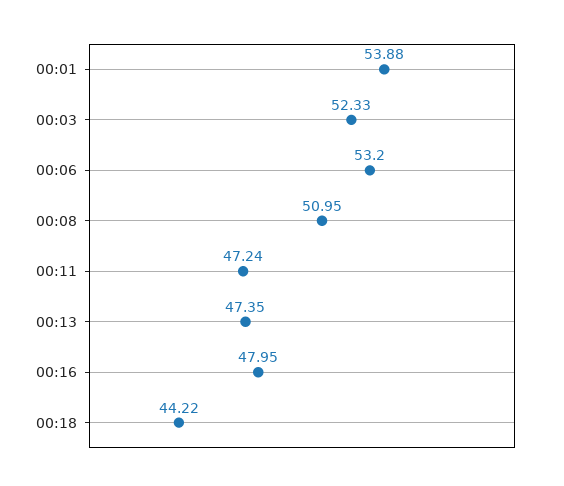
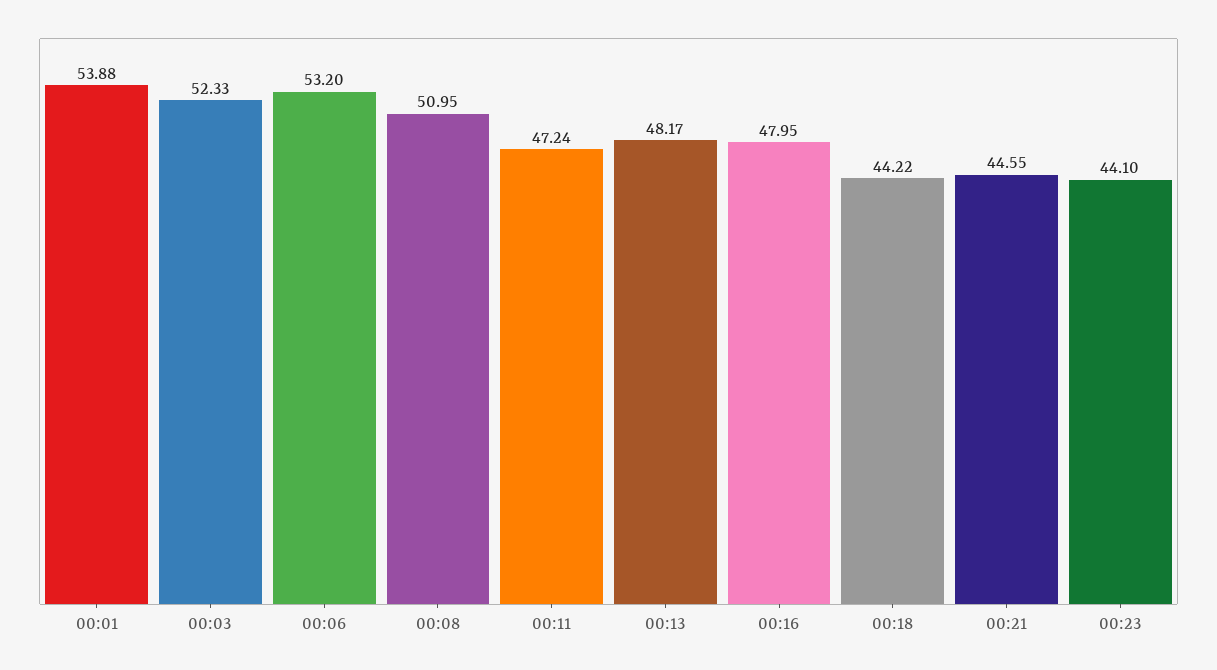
00:13: 47.35 -> 48.17
00:21: none -> 44.55
00:23: none -> 44.1

